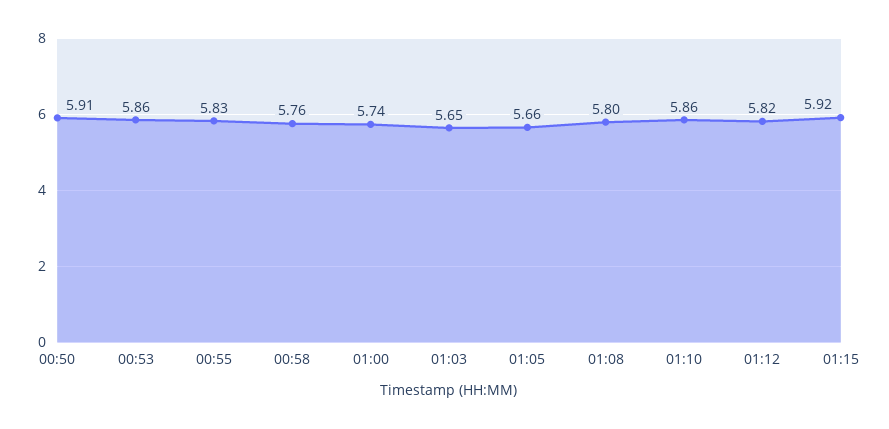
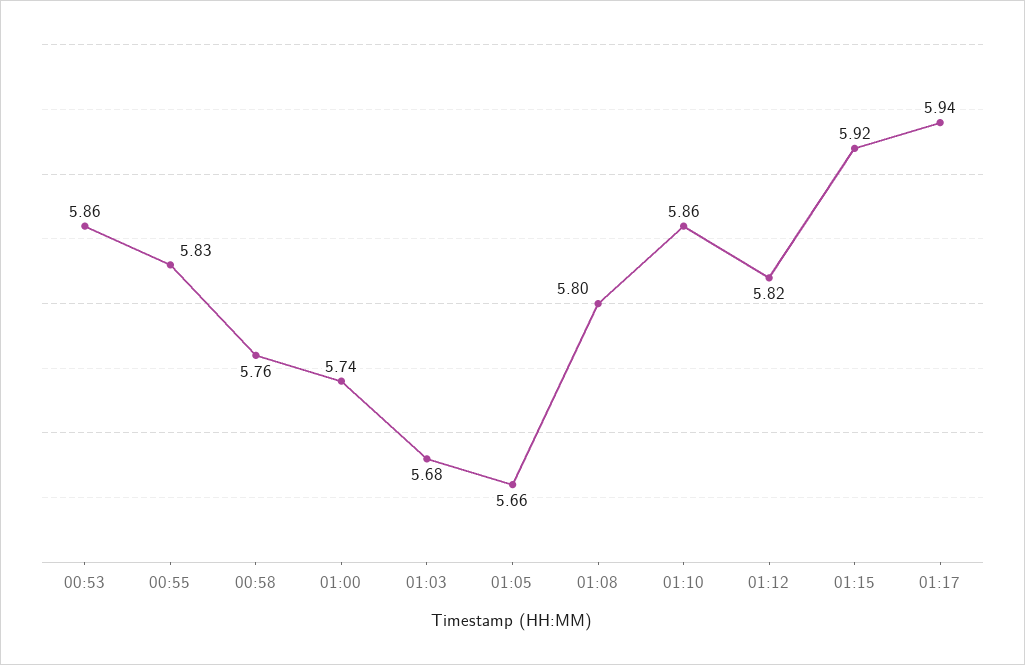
00:50: 5.91 -> none
01:03: 5.65 -> 5.68
01:17: none -> 5.94

